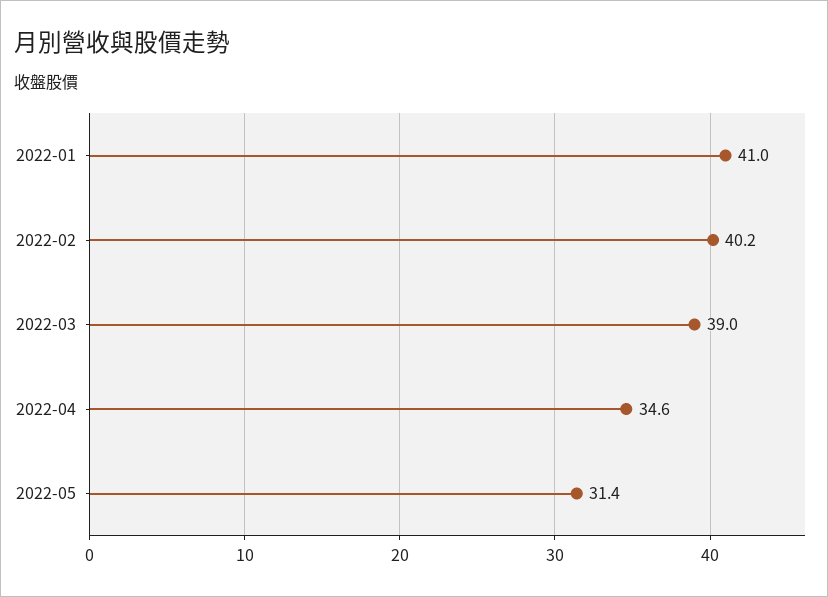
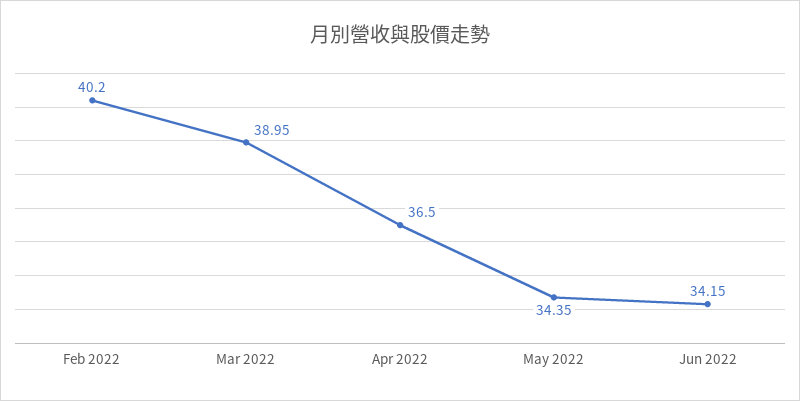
2022-01: 41 -> none
2022-04: 34.6 -> 36.5
2022-05: 31.4 -> 34.35
Jun 2022: none -> 34.15

